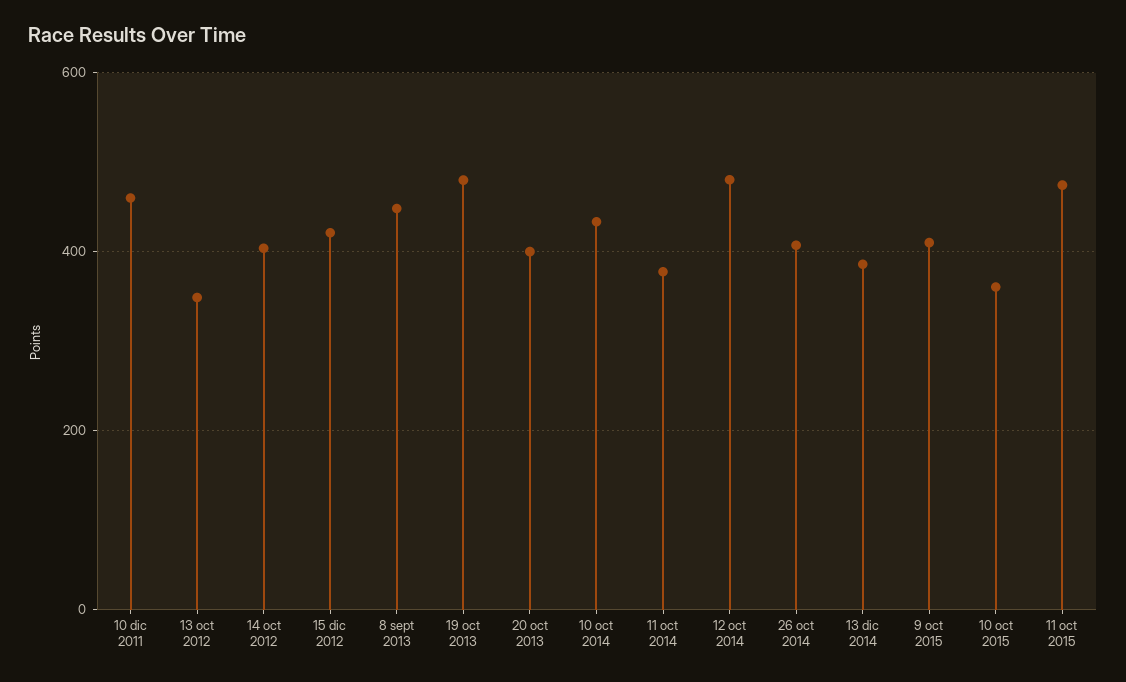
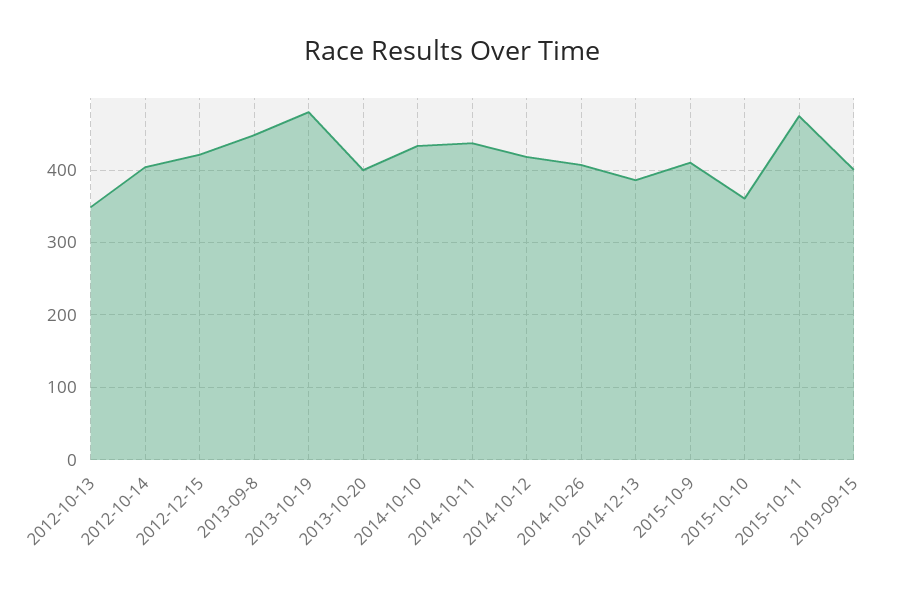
10 dic 2011: 460 -> none
11 oct 2014: 380 -> 440
12 oct 2014: 480 -> 420
2019-09-15: none -> 400

